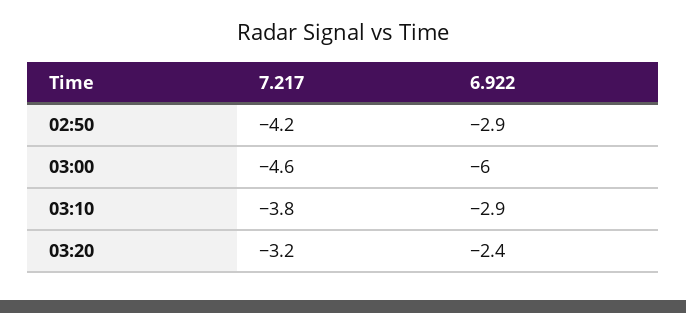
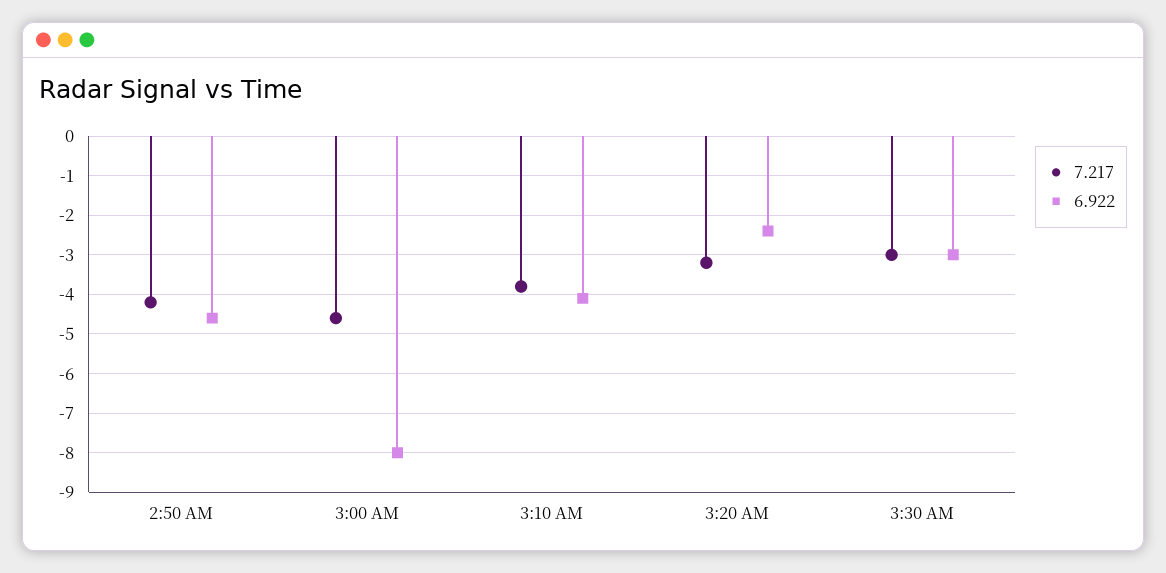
6.922, 02:50: -2.9 -> -4.5
6.922, 03:00: -6 -> -8
6.922, 03:10: -2.9 -> -4
7.217, 3:30 AM: none -> -3
6.922, 3:30 AM: none -> -3

